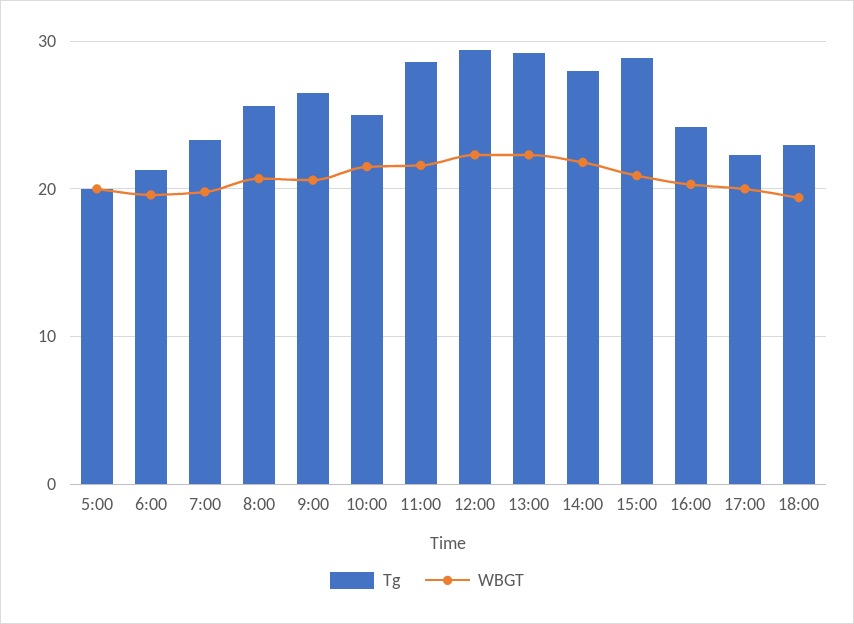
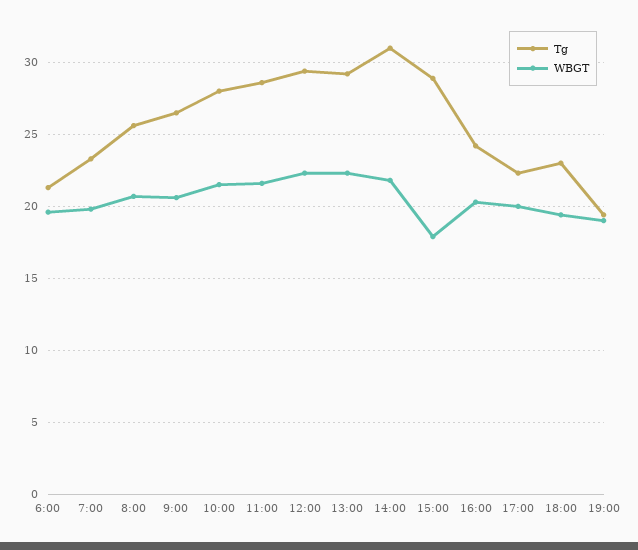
Tg, 5:00: 20 -> none
WBGT, 5:00: 20 -> none
Tg, 10:00: 25 -> 28
Tg, 14:00: 28 -> 31
WBGT, 15:00: 21 -> 18
Tg, 19:00: none -> 19.5
WBGT, 19:00: none -> 19

